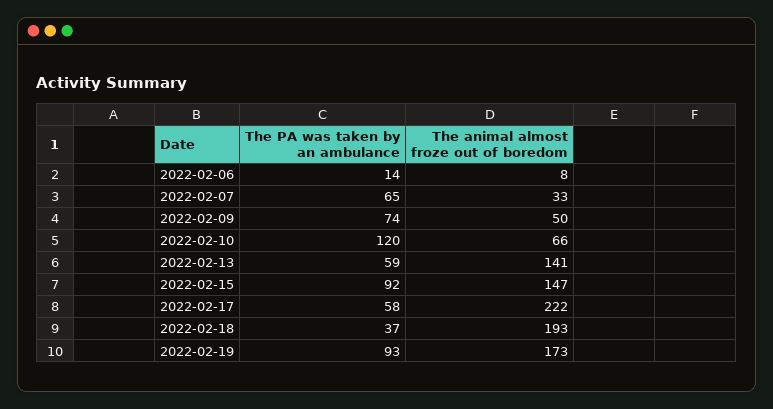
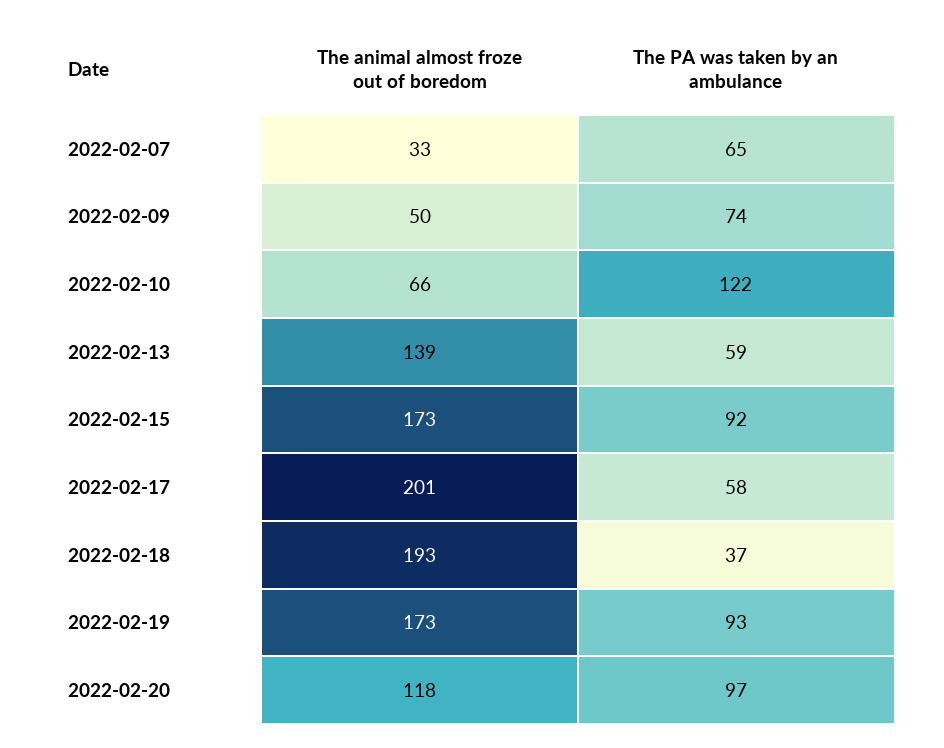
The PA was taken by an ambulance, 2022-02-06: 14 -> none
The animal almost froze out of boredom, 2022-02-06: 8 -> none
The PA was taken by an ambulance, 2022-02-10: 120 -> 122
The animal almost froze out of boredom, 2022-02-13: 141 -> 139
The animal almost froze out of boredom, 2022-02-15: 147 -> 173
The animal almost froze out of boredom, 2022-02-17: 222 -> 201
The animal almost froze out of boredom, 2022-02-20: none -> 118
The PA was taken by an ambulance, 2022-02-20: none -> 97

